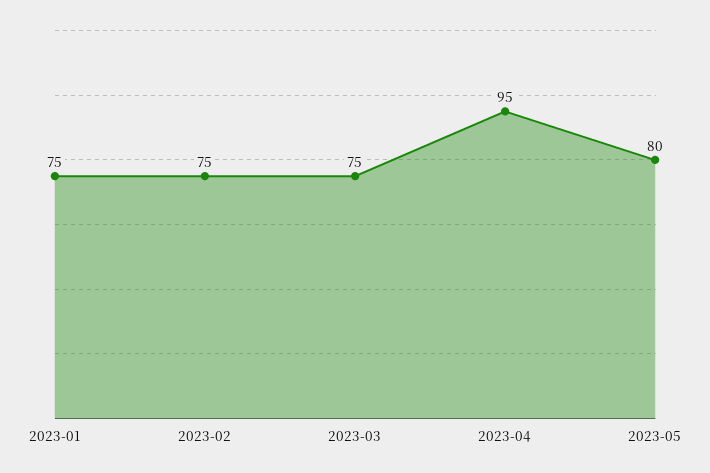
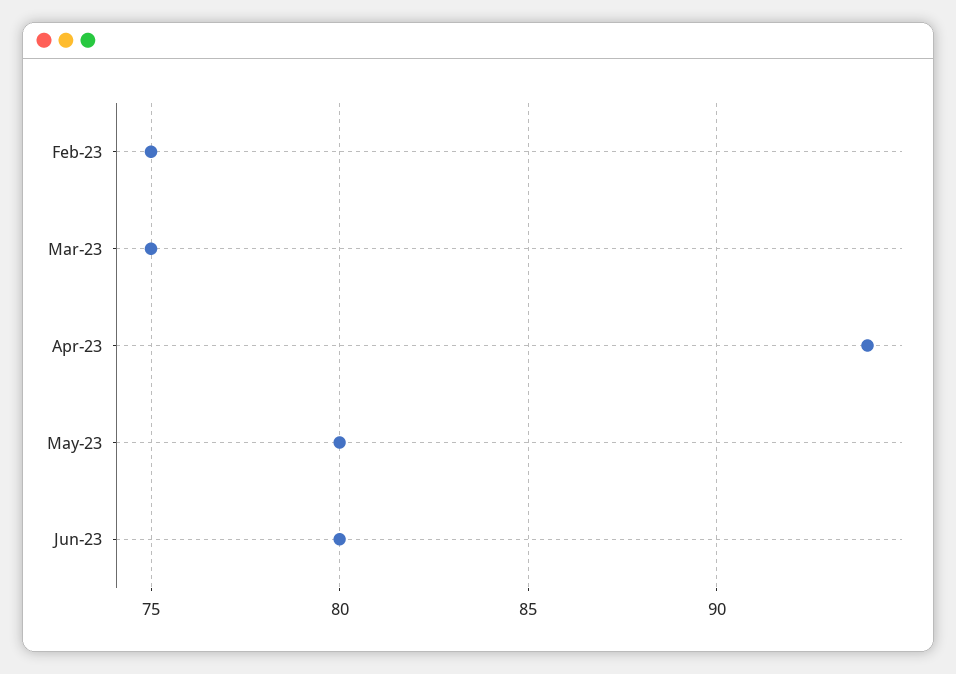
2023-01: 75 -> none
2023-04: 95 -> 94
Jun-23: none -> 80

